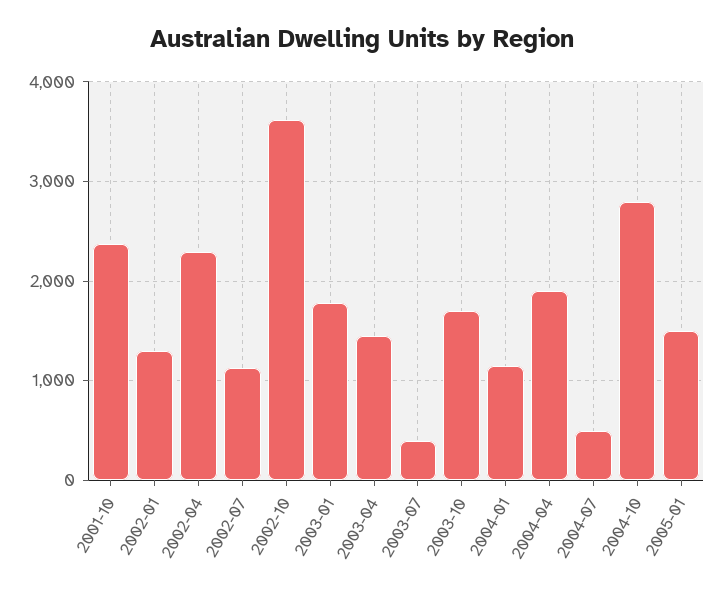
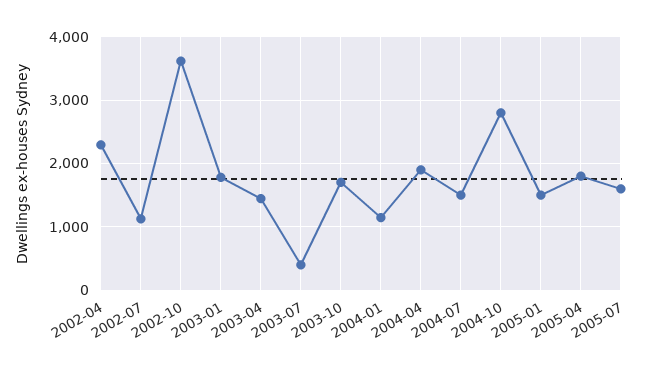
2001-10: 2400 -> none
2002-01: 1300 -> none
2004-07: 500 -> 1500
2005-04: none -> 1800
2005-07: none -> 1600

